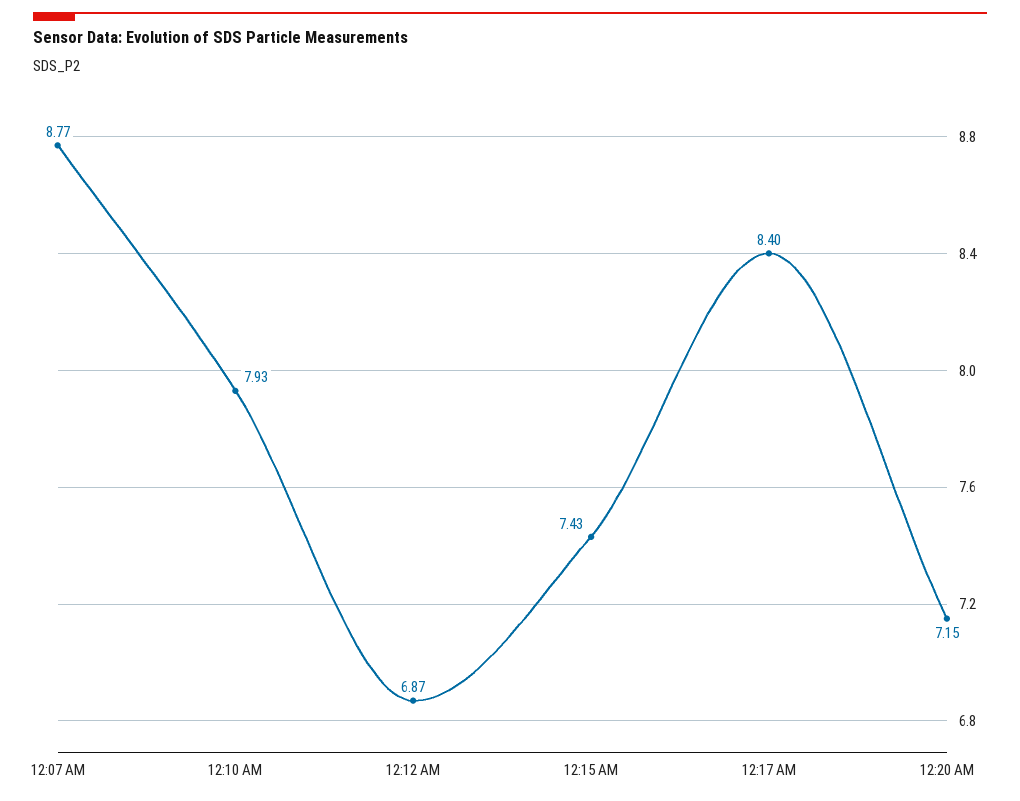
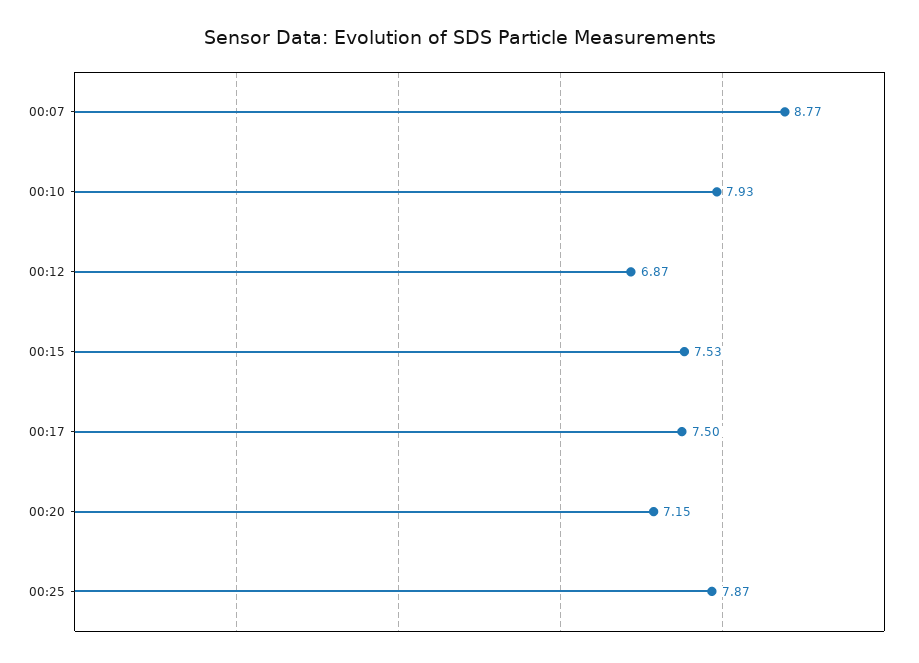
12:15 AM: 7.43 -> 7.53
12:17 AM: 8.4 -> 7.5
00:25: none -> 7.87

